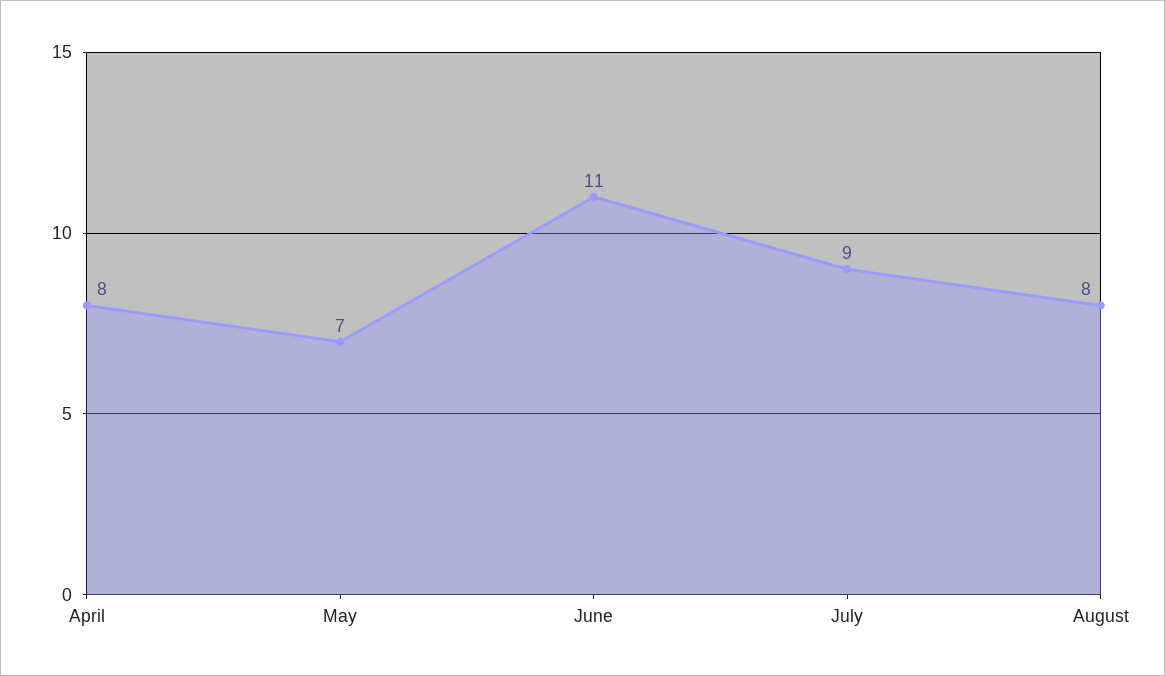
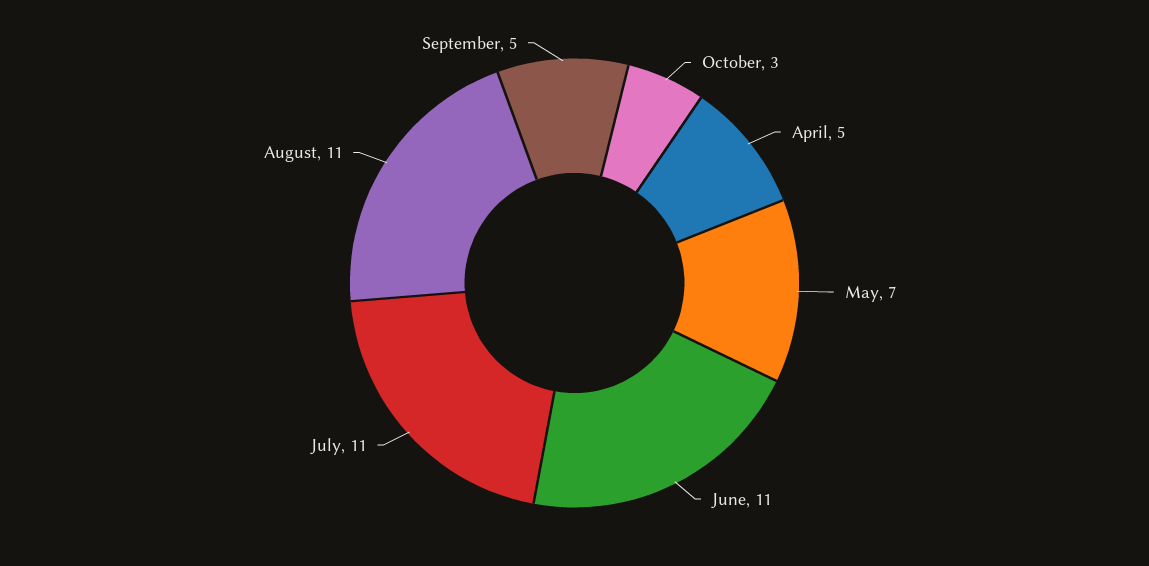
April: 8 -> 5
July: 9 -> 11
August: 8 -> 11
October: none -> 3
September: none -> 5

